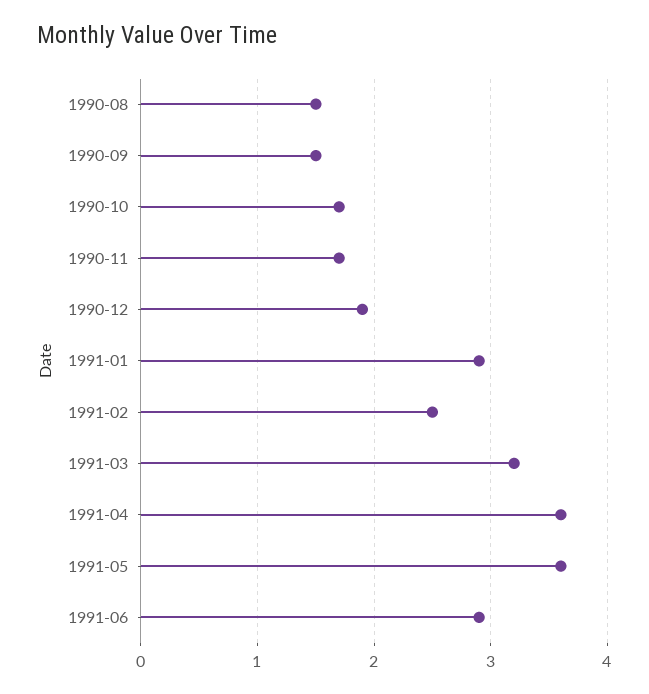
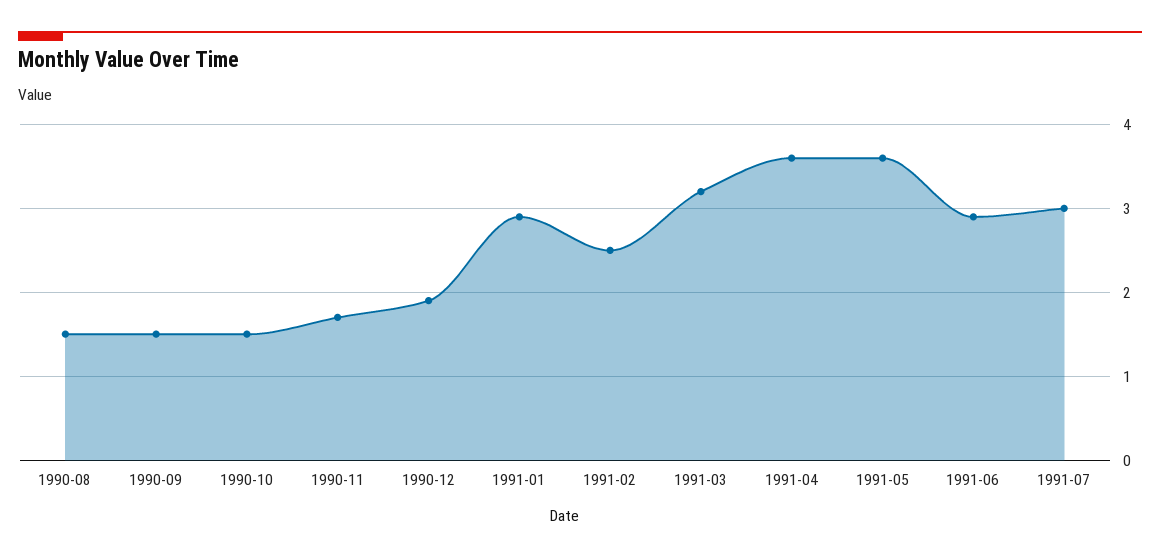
1990-10: 1.7 -> 1.5
1991-07: none -> 3

